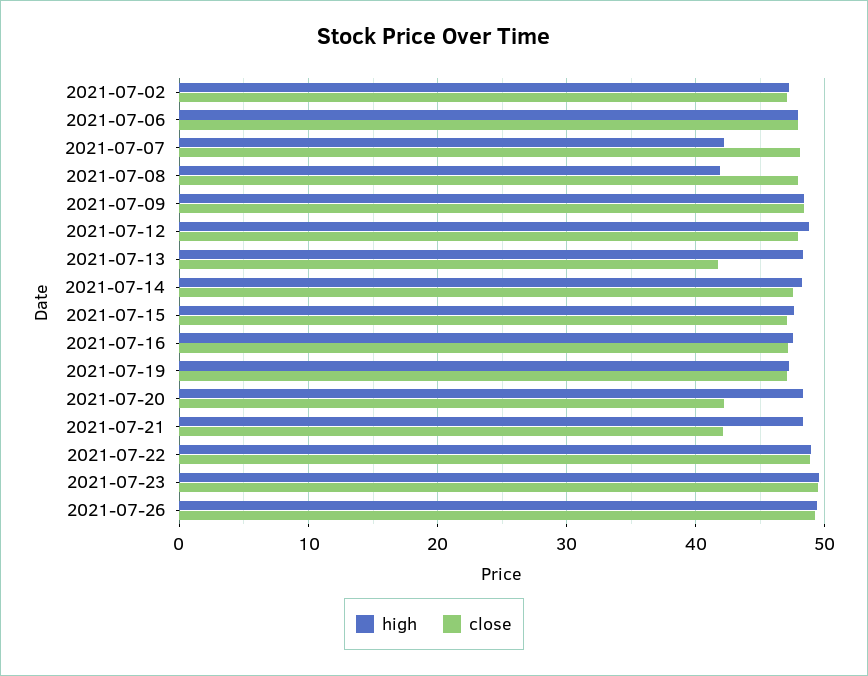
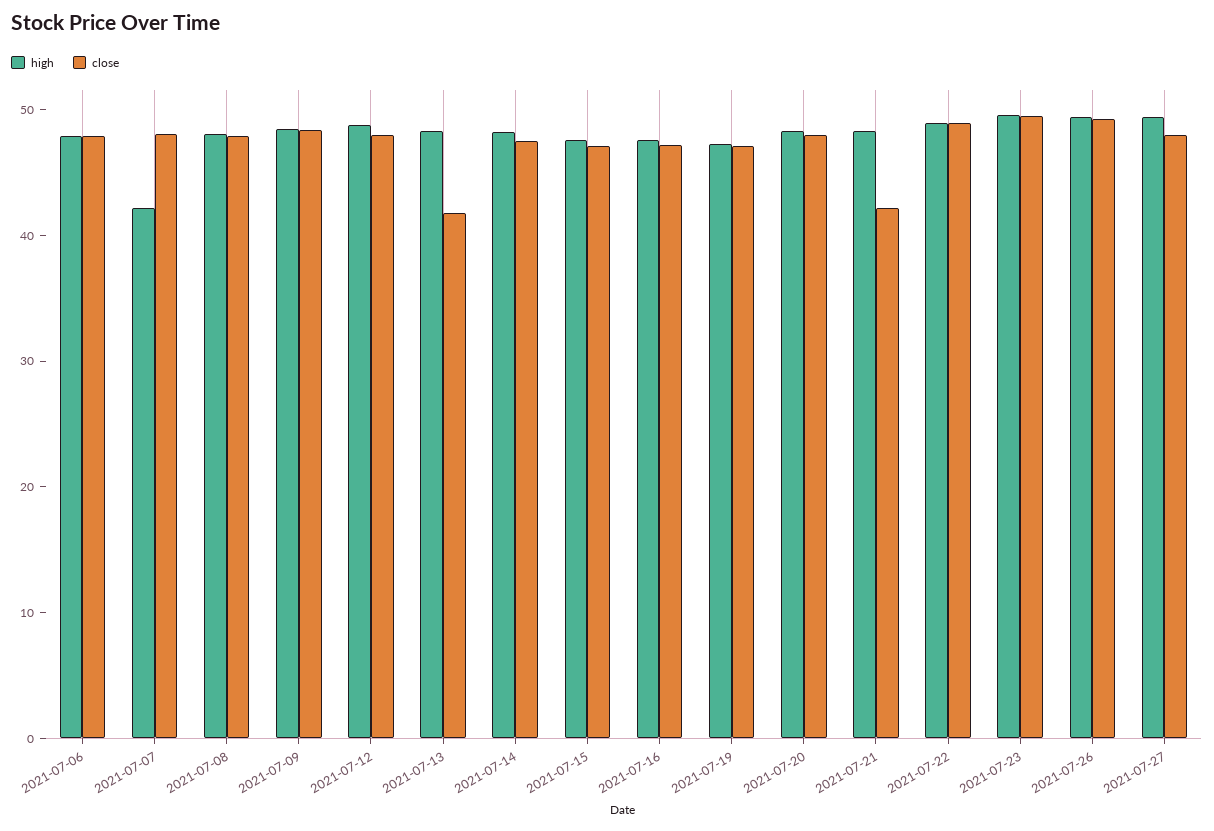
high, 2021-07-02: 47 -> none
close, 2021-07-02: 47 -> none
high, 2021-07-08: 42 -> 48
close, 2021-07-20: 42 -> 48
high, 2021-07-27: none -> 50
close, 2021-07-27: none -> 48

